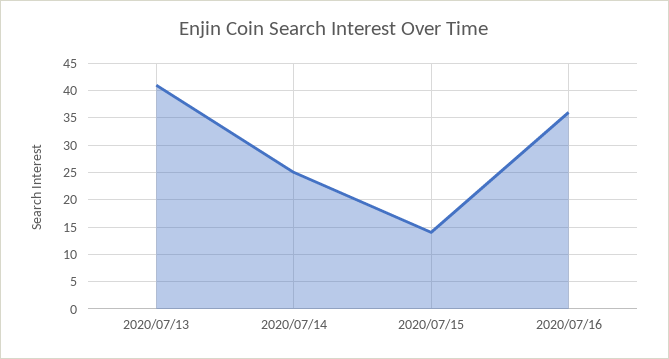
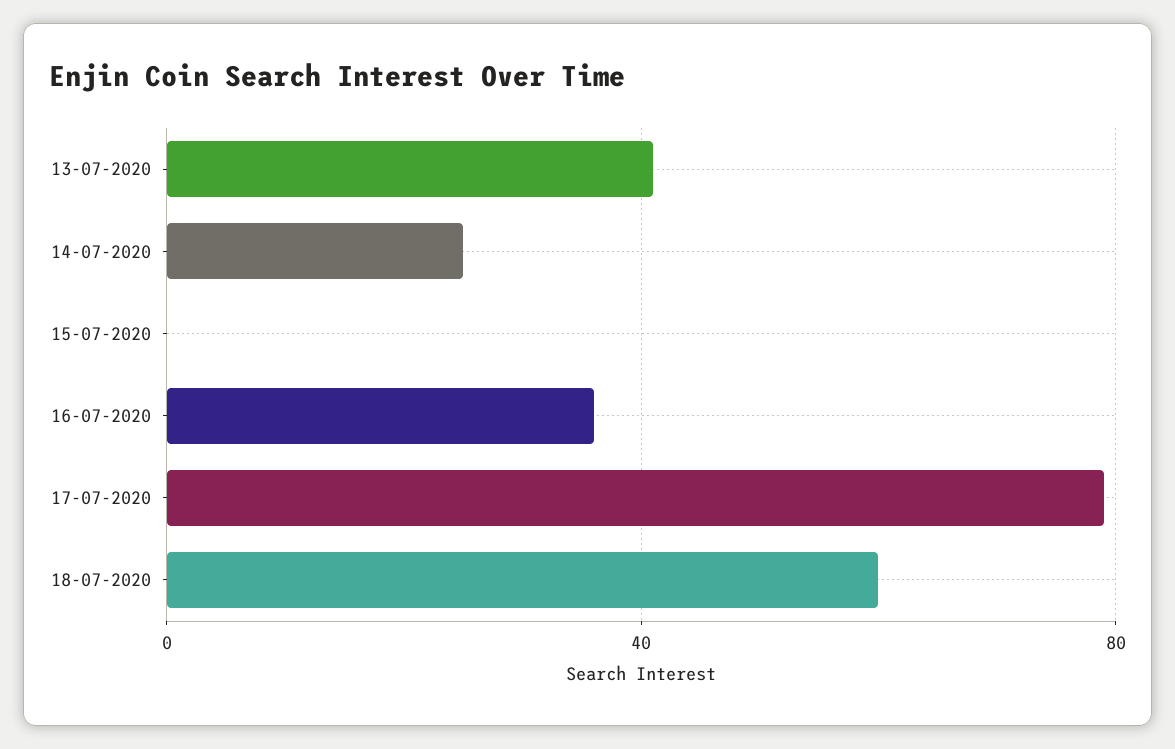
2020/07/15: 15 -> 0
17-07-2020: none -> 80
18-07-2020: none -> 60

